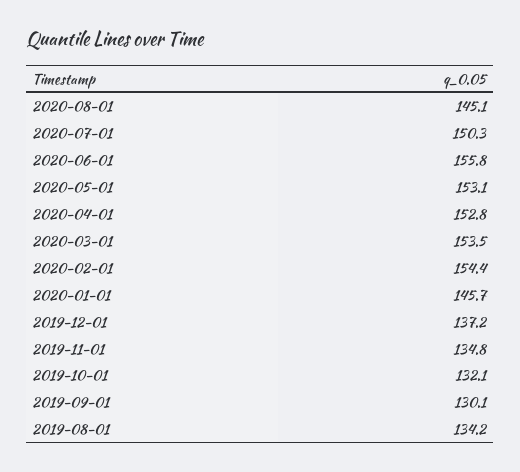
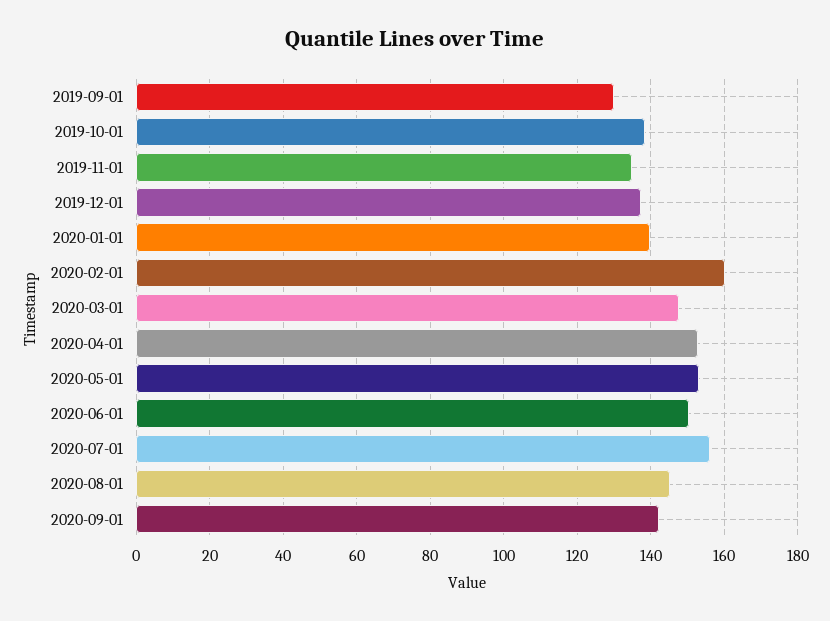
2020-07-01: 150.3 -> 156
2020-06-01: 155.8 -> 150
2020-03-01: 153.5 -> 148
2020-02-01: 154.4 -> 160
2020-01-01: 145.7 -> 140
2019-10-01: 132.1 -> 138
2019-08-01: 134.2 -> none
2020-09-01: none -> 142

